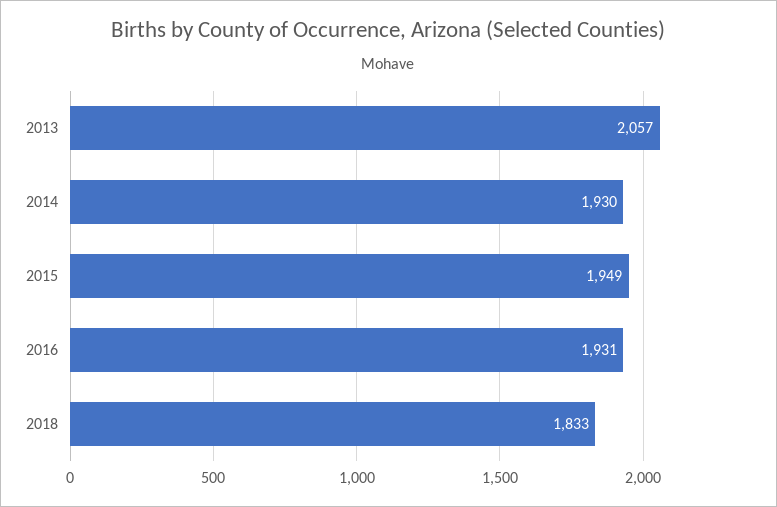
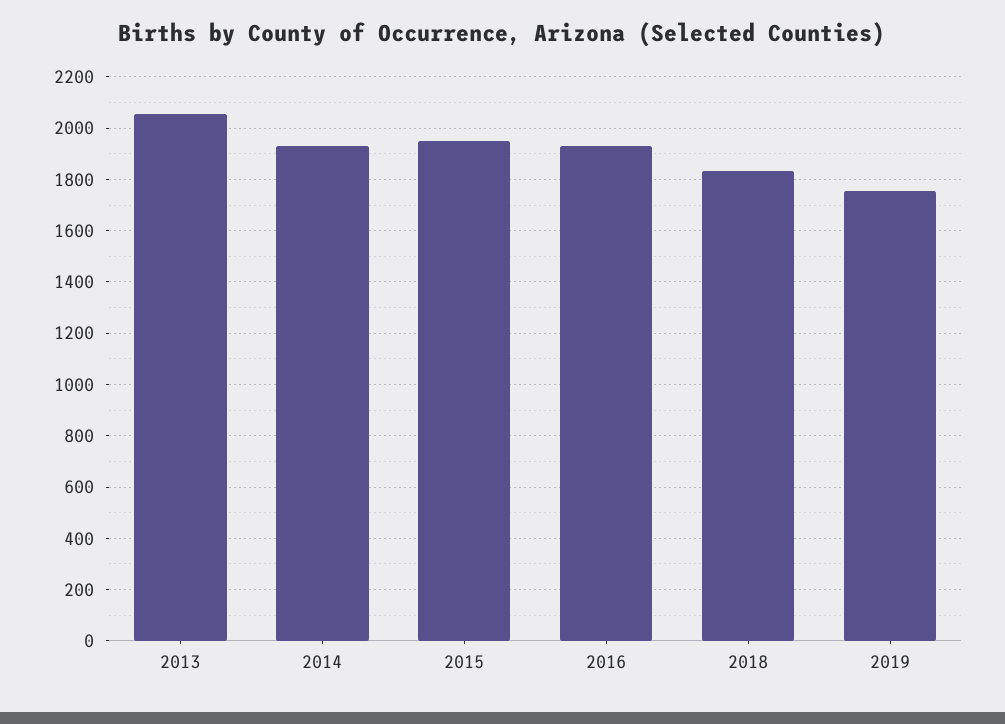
2019: none -> 1750

